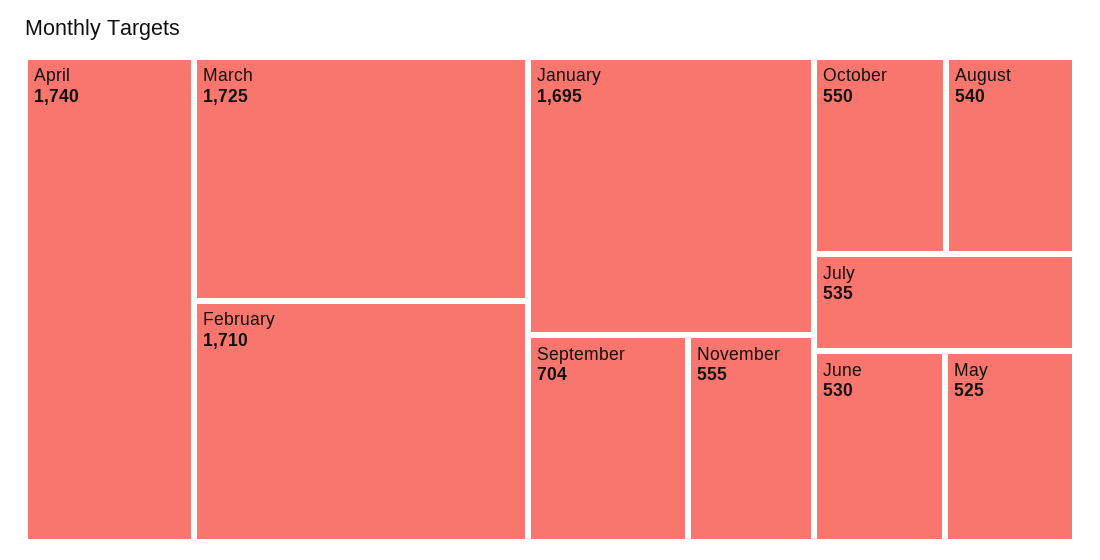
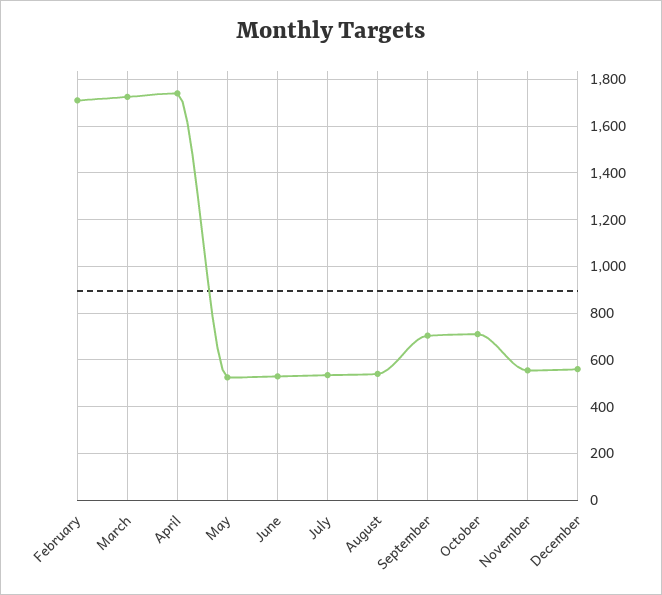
January: 1695 -> none
October: 550 -> 700
December: none -> 550

